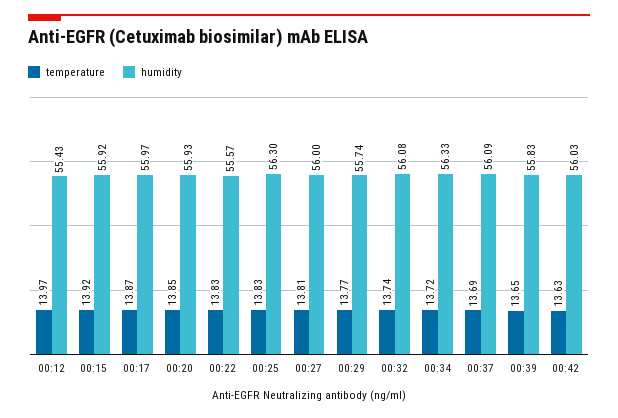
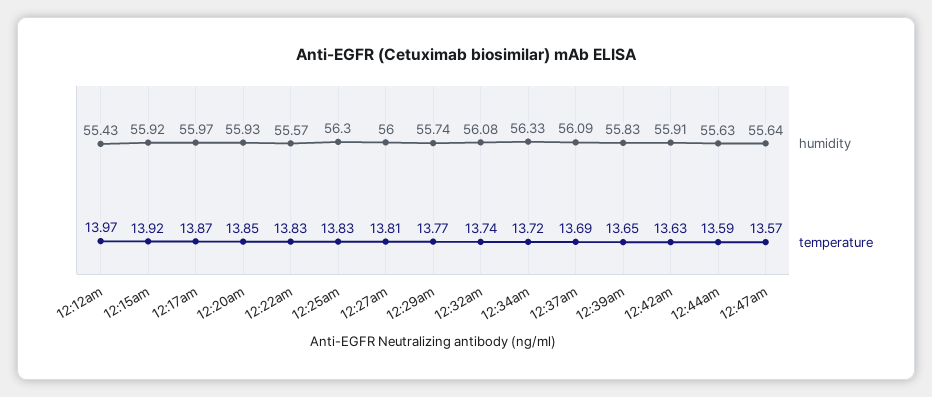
humidity, 00:42: 56.03 -> 55.91
humidity, 12:44am: none -> 55.63
temperature, 12:44am: none -> 13.59
humidity, 12:47am: none -> 55.64
temperature, 12:47am: none -> 13.57

